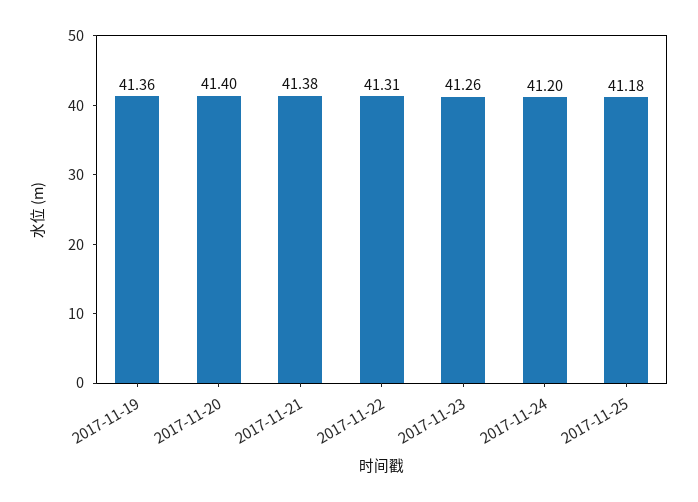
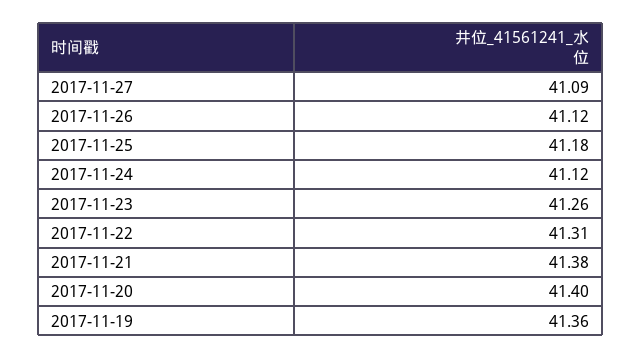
2017-11-24: 41.2 -> 41.12
2017-11-27: none -> 41.09
2017-11-26: none -> 41.12

